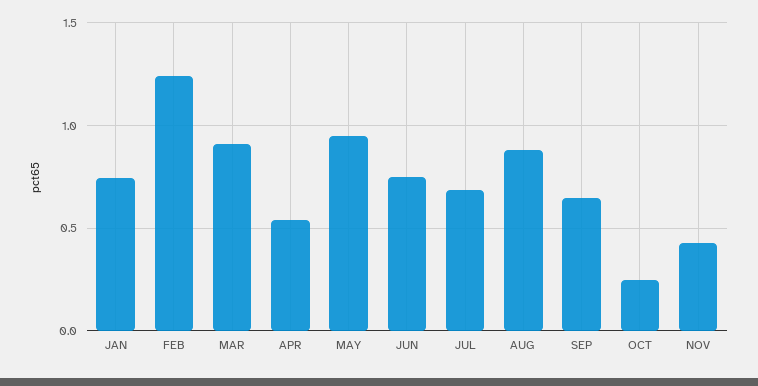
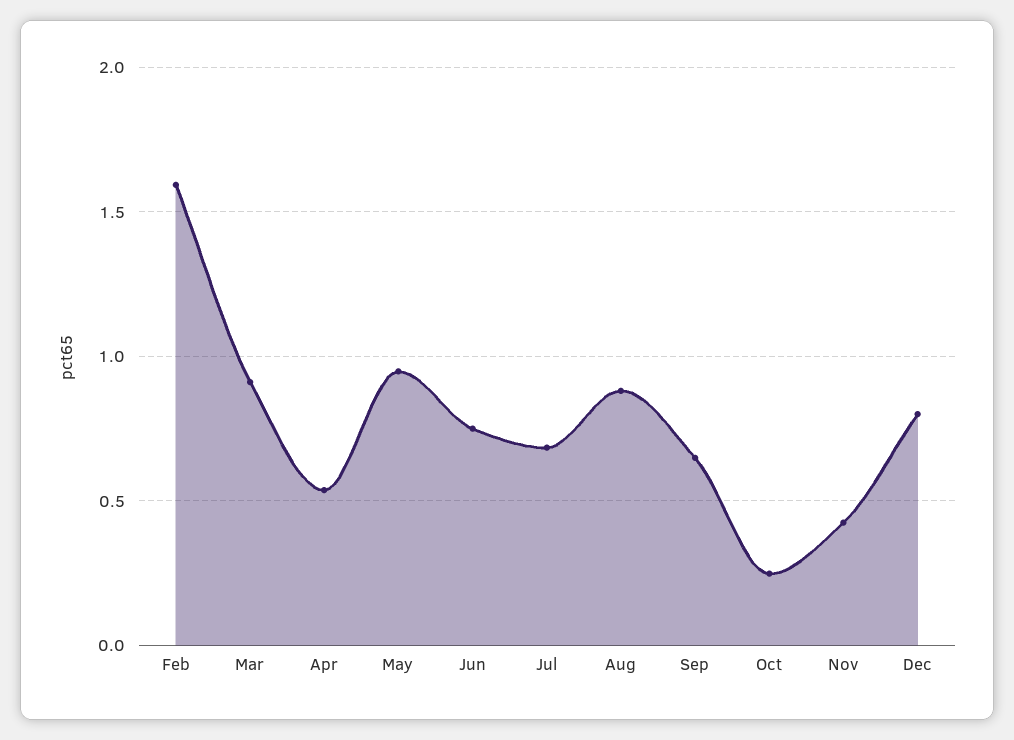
JAN: 0.75 -> none
FEB: 1.25 -> 1.6
Dec: none -> 0.8

